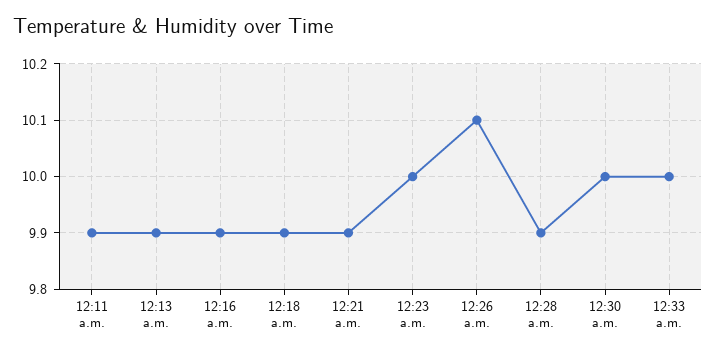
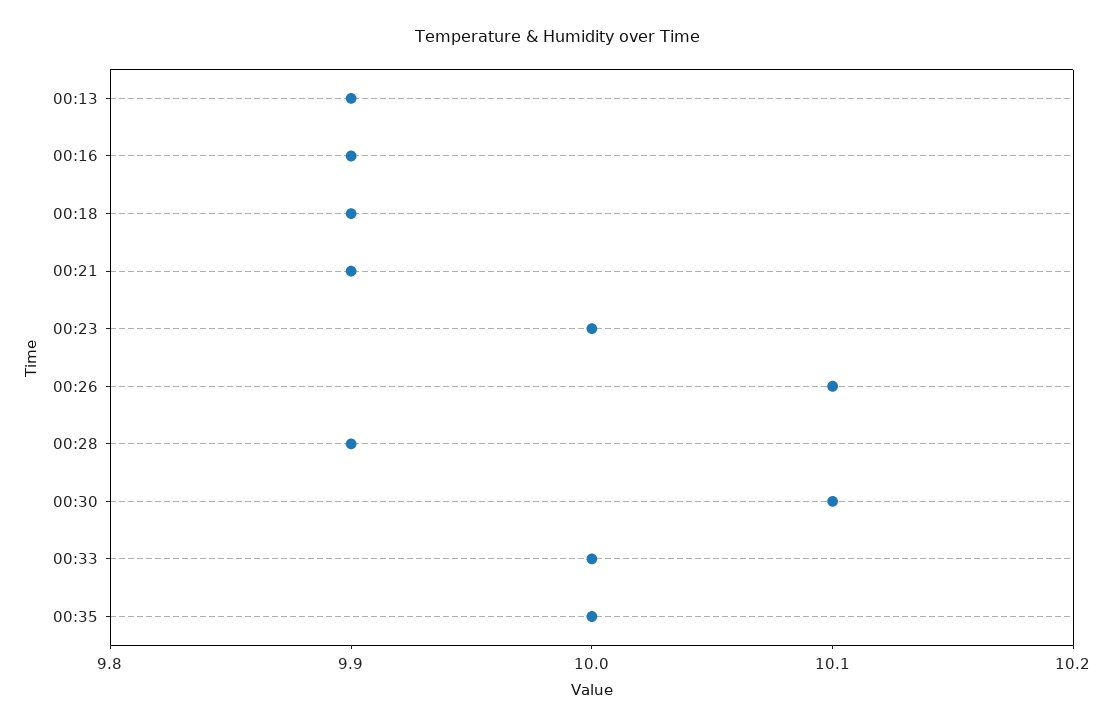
12:11 a.m.: 9.9 -> none
12:30 a.m.: 10 -> 10.1
00:35: none -> 10

